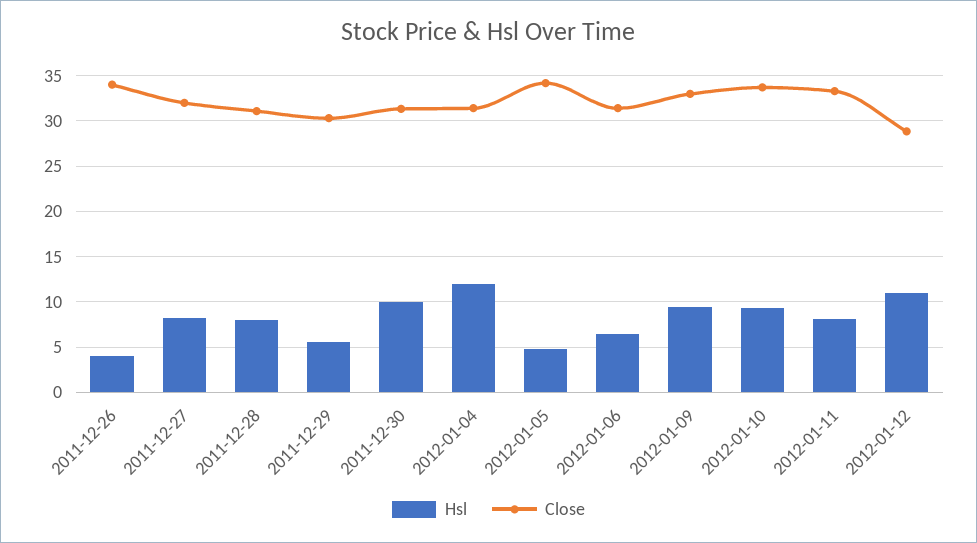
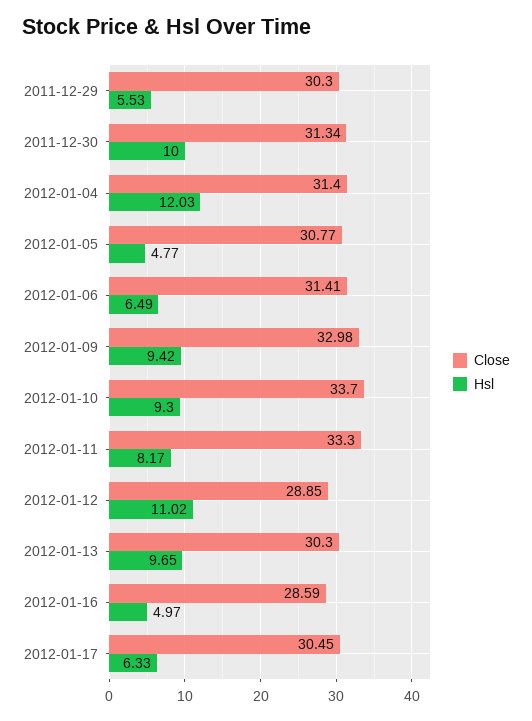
Hsl, 2011-12-26: 4 -> none
Close, 2011-12-26: 34 -> none
Hsl, 2011-12-27: 8 -> none
Close, 2011-12-27: 32 -> none
Hsl, 2011-12-28: 8 -> none
Close, 2011-12-28: 31 -> none
Close, 2012-01-05: 34 -> 30.77
Close, 2012-01-13: none -> 30.3
Hsl, 2012-01-13: none -> 9.65
Close, 2012-01-16: none -> 28.59
Hsl, 2012-01-16: none -> 4.97
Close, 2012-01-17: none -> 30.45
Hsl, 2012-01-17: none -> 6.33

